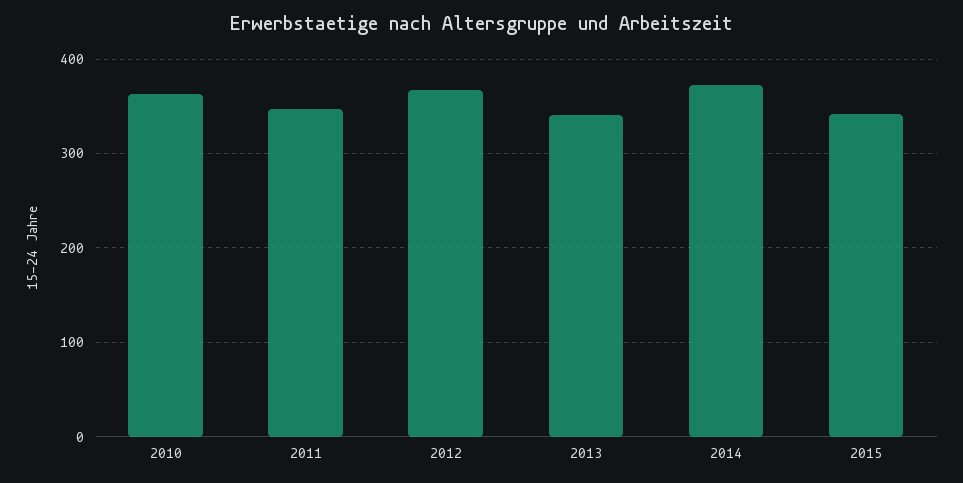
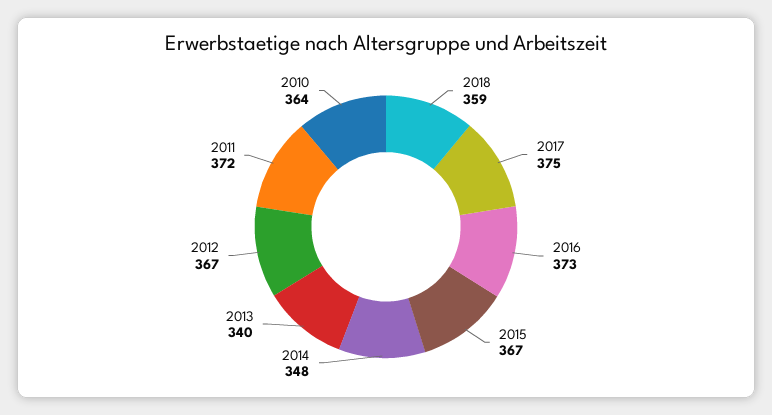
2011: 350 -> 372
2014: 370 -> 348
2015: 340 -> 367
2018: none -> 359
2017: none -> 375
2016: none -> 373

